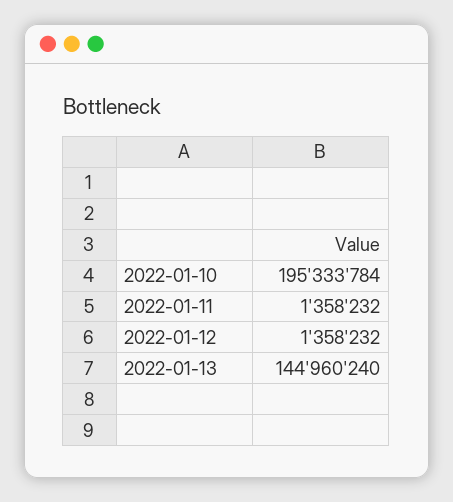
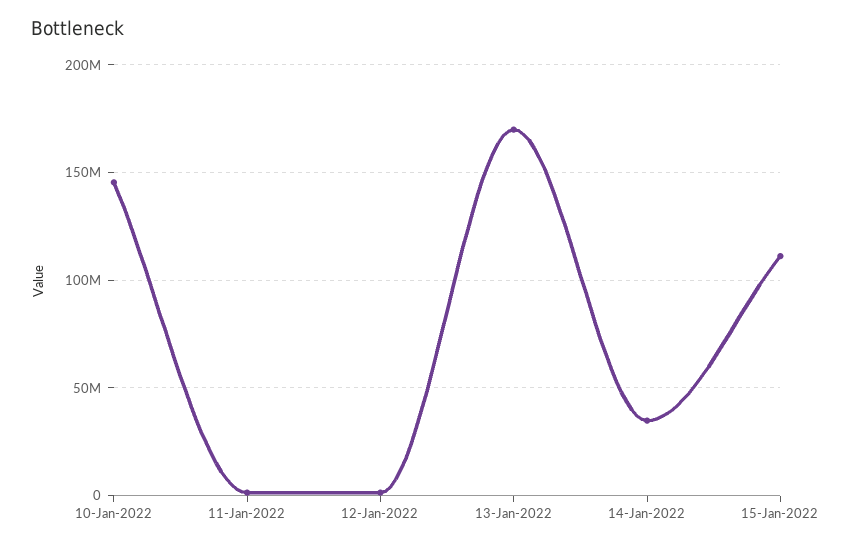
2022-01-10: 195333784 -> 145000000
2022-01-13: 144960240 -> 170000000
14-Jan-2022: none -> 35000000
15-Jan-2022: none -> 110000000

